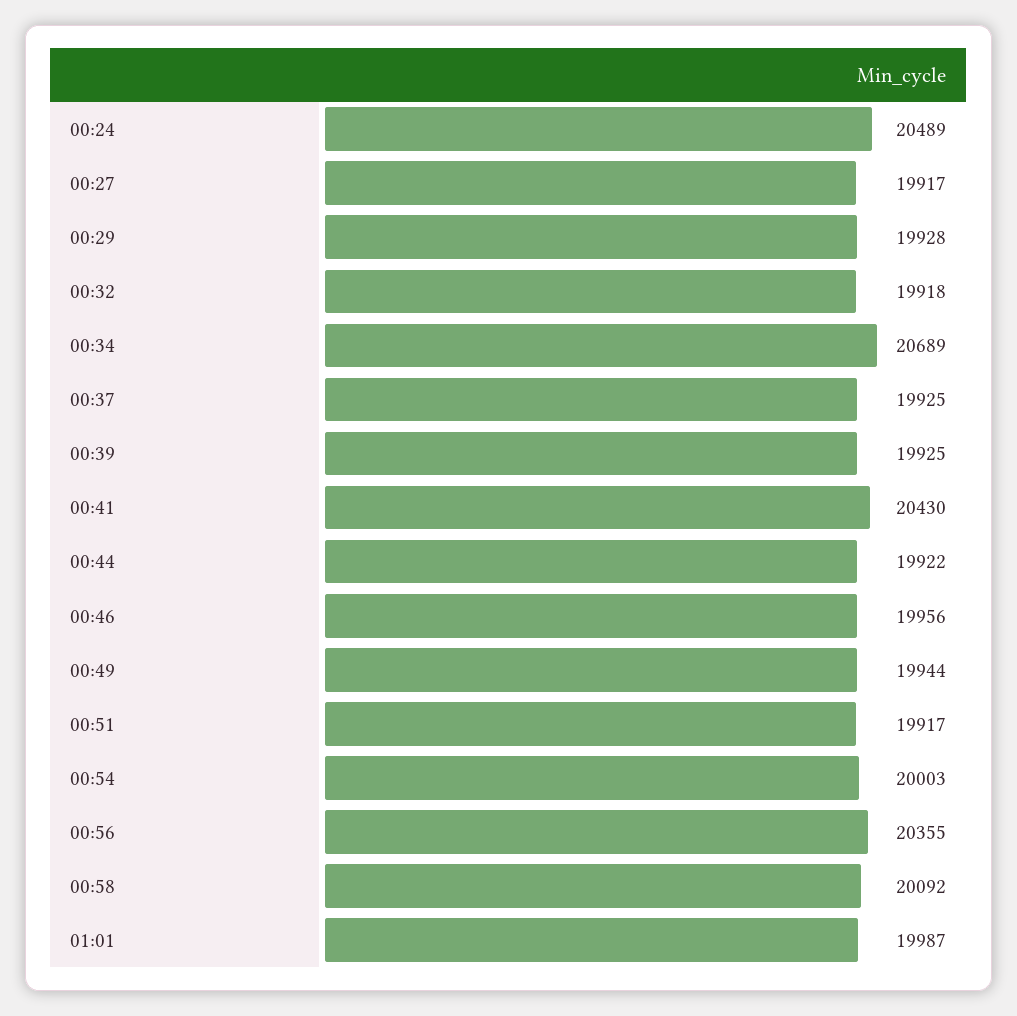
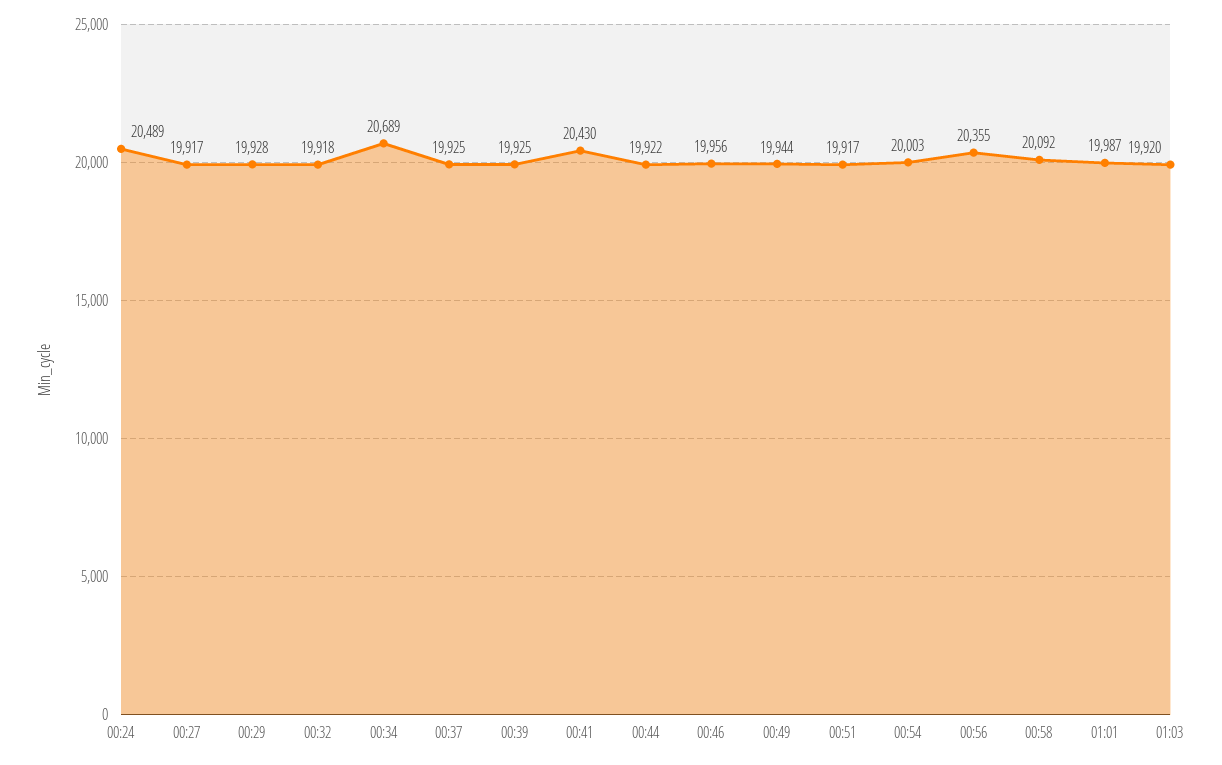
01:03: none -> 19920

